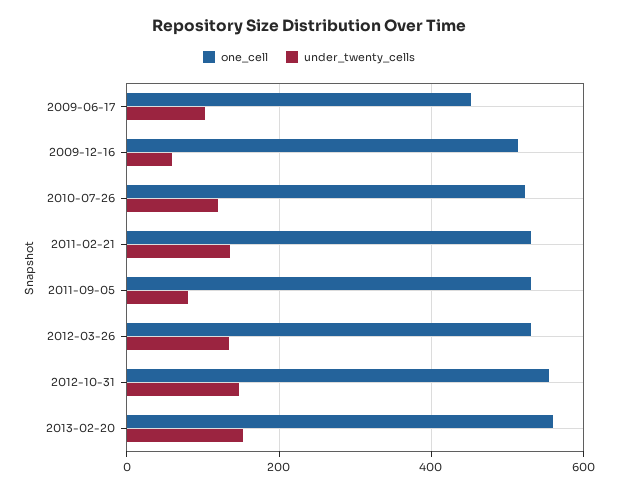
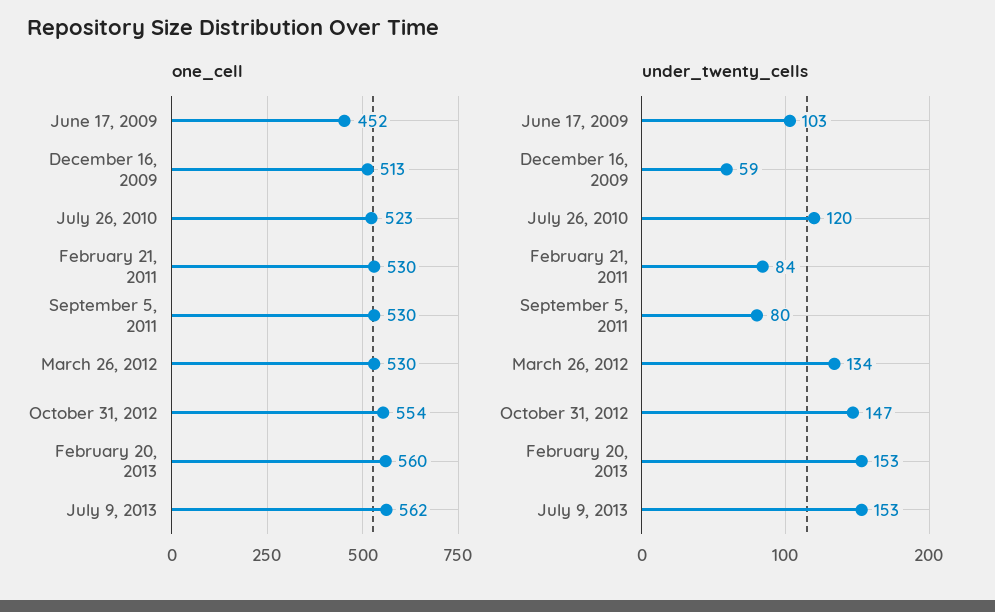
under_twenty_cells, 2011-02-21: 140 -> 84
one_cell, July 9, 2013: none -> 562
under_twenty_cells, July 9, 2013: none -> 153

